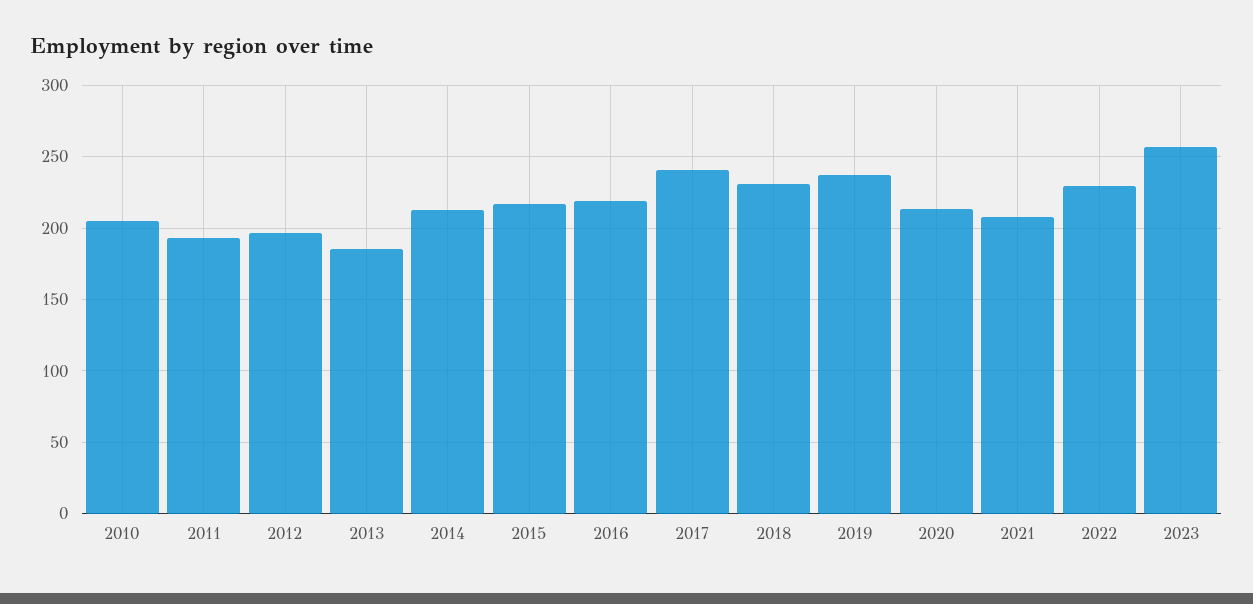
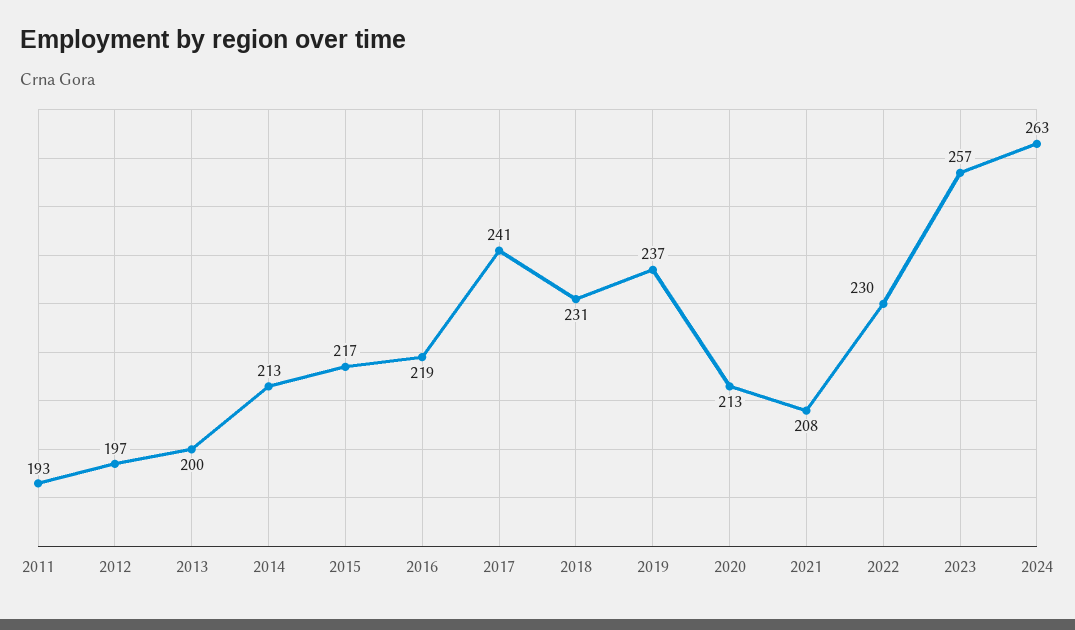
2010: 205 -> none
2013: 185 -> 200
2024: none -> 263

